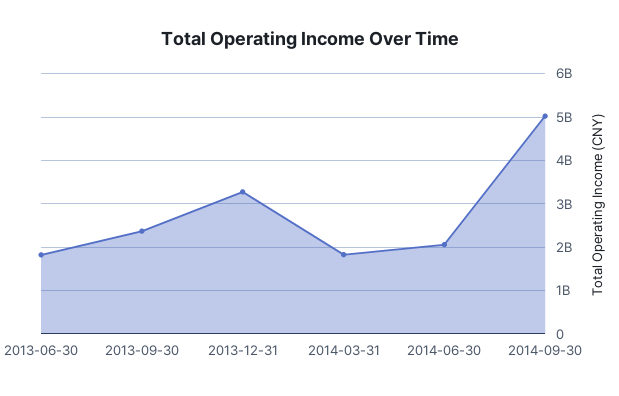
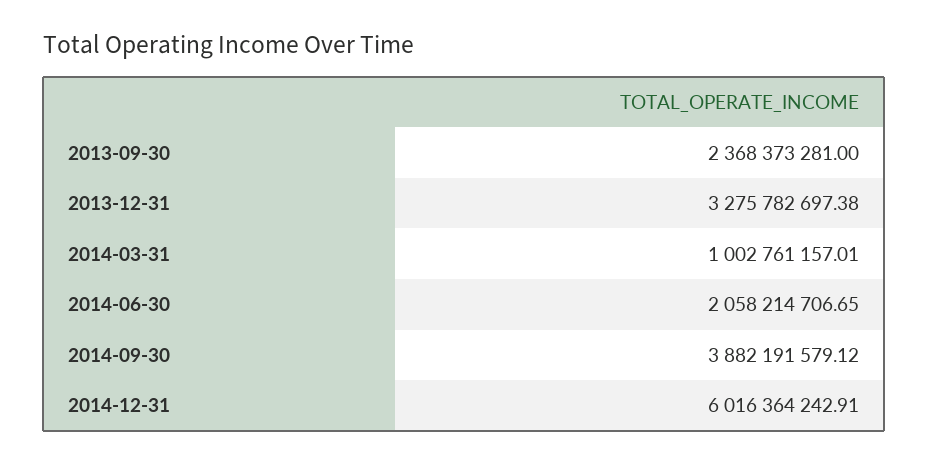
2013-06-30: 1800000000 -> none
2014-03-31: 1800000000 -> 1002761157.01
2014-09-30: 5000000000 -> 3882191579.12
2014-12-31: none -> 6016364242.91

